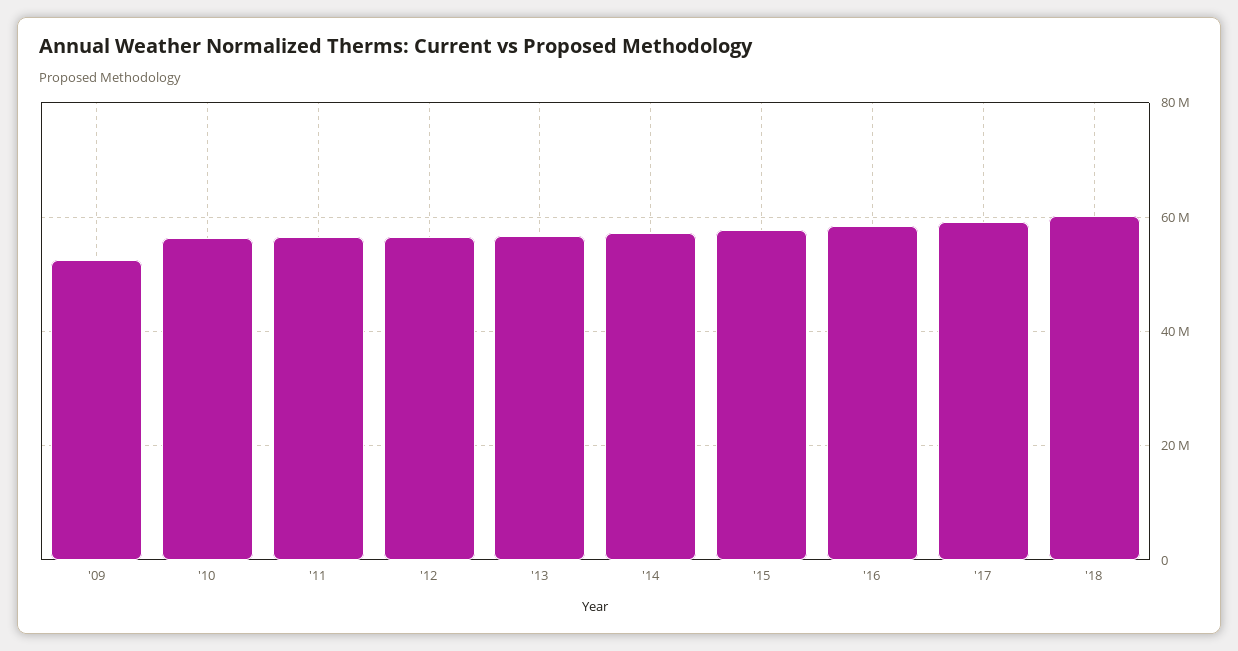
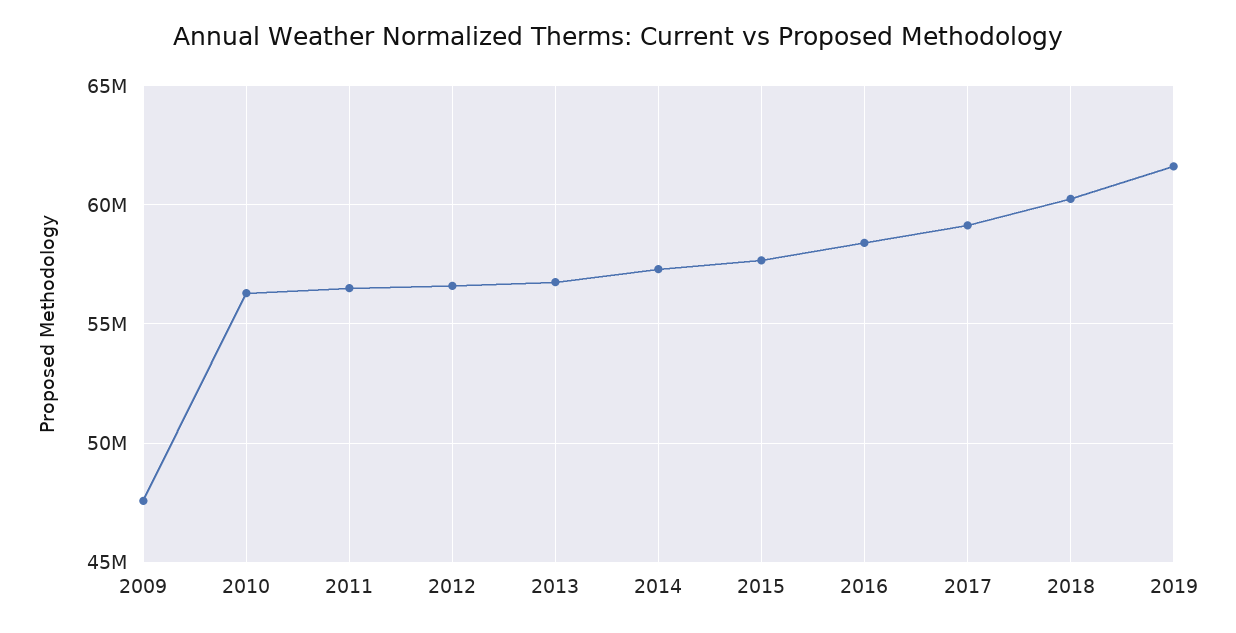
'09: 52000000 -> 47500000
2019: none -> 61500000

